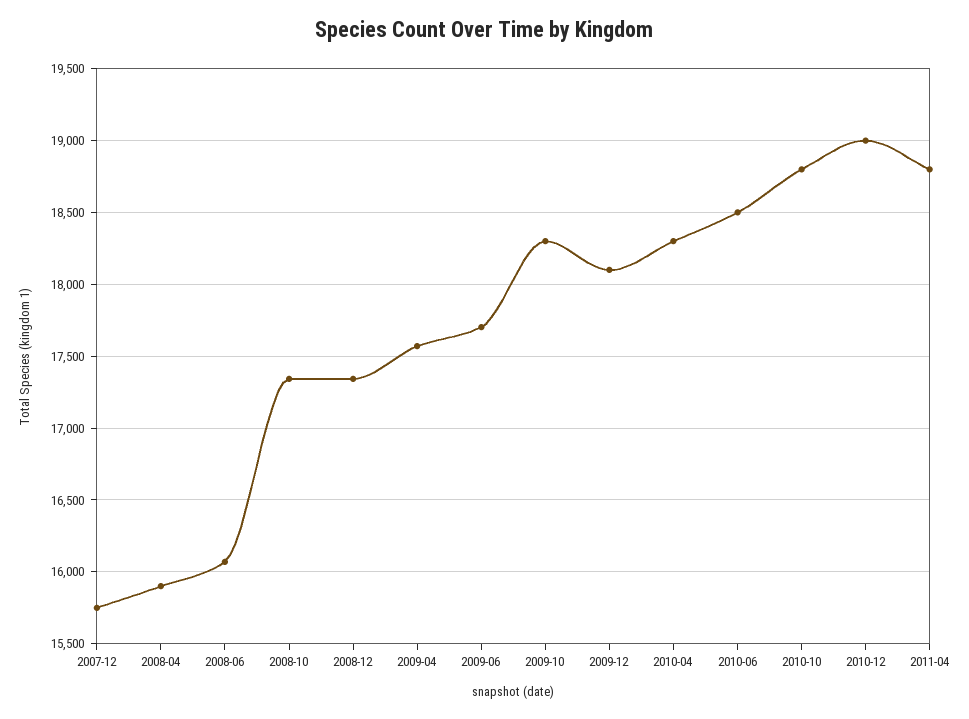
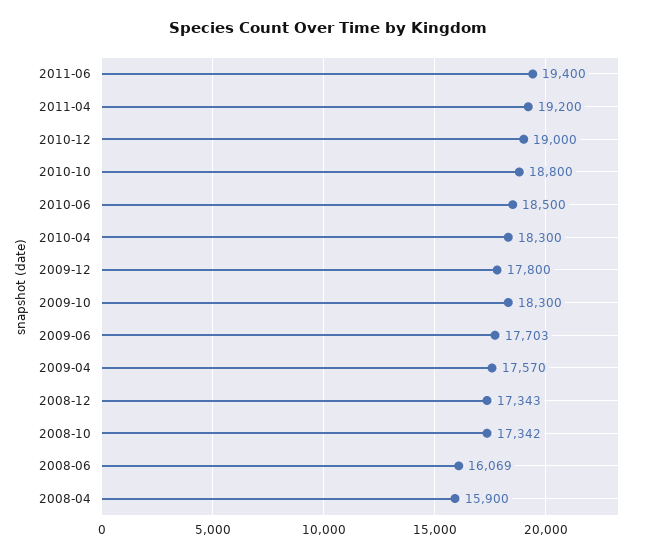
2007-12: 15750 -> none
2009-12: 18100 -> 17800
2011-04: 18800 -> 19200
2011-06: none -> 19400

